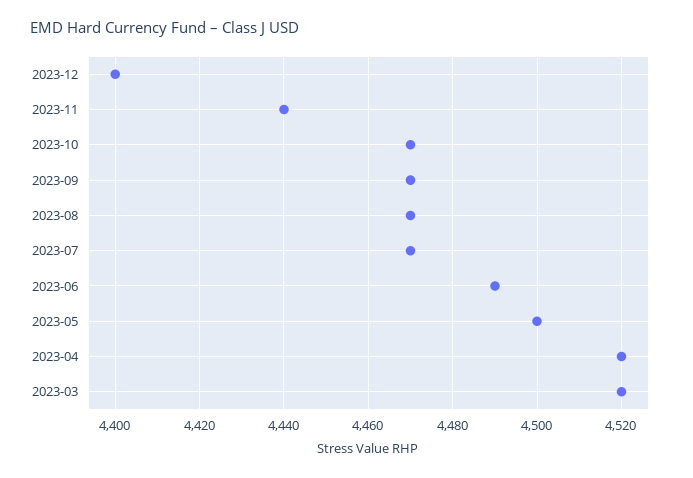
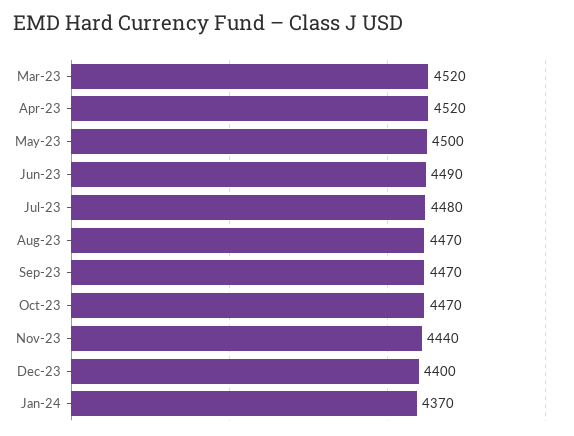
2023-07: 4470 -> 4480
Jan-24: none -> 4370

